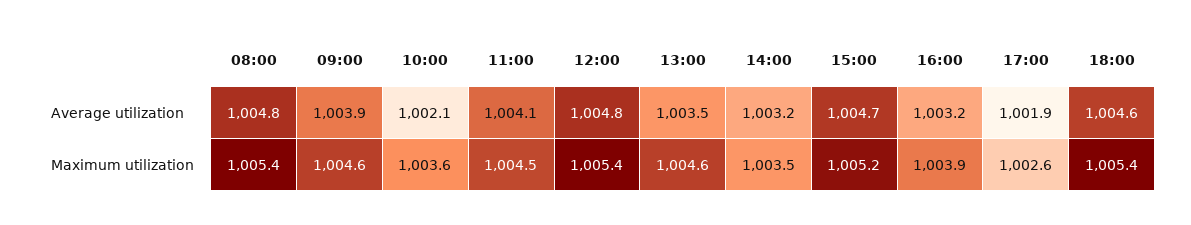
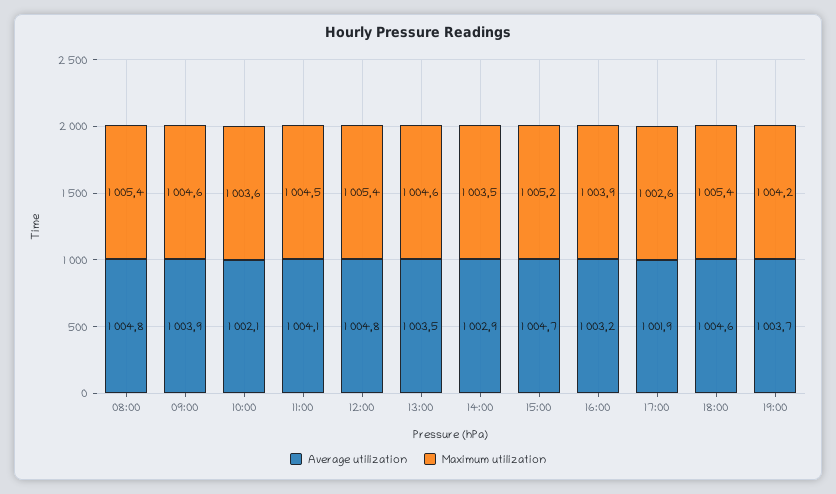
Average utilization, 14:00: 1003.2 -> 1002.9
Average utilization, 19:00: none -> 1003.7
Maximum utilization, 19:00: none -> 1004.2

